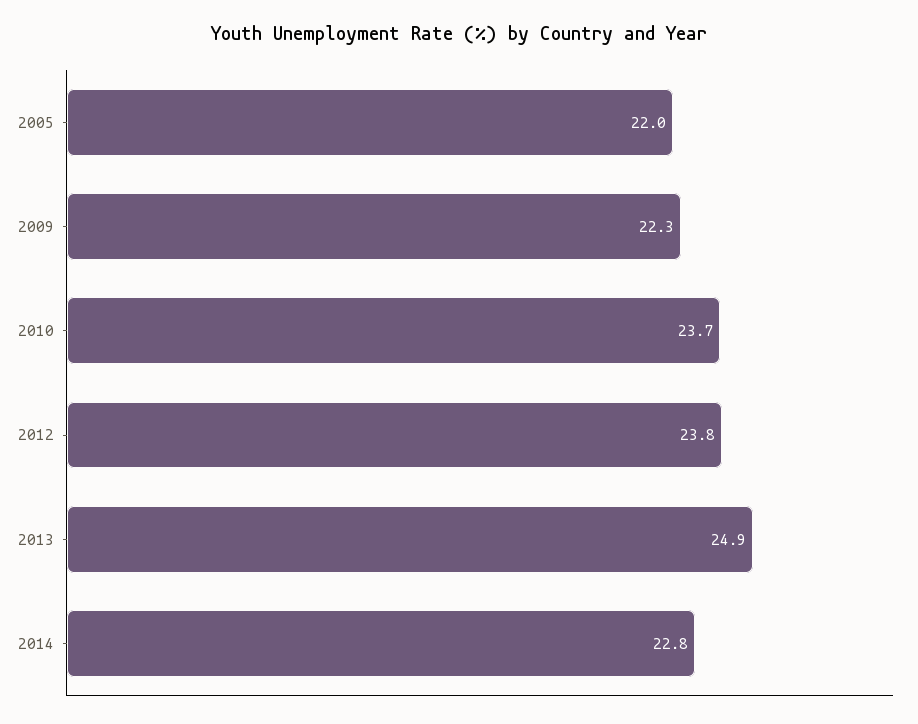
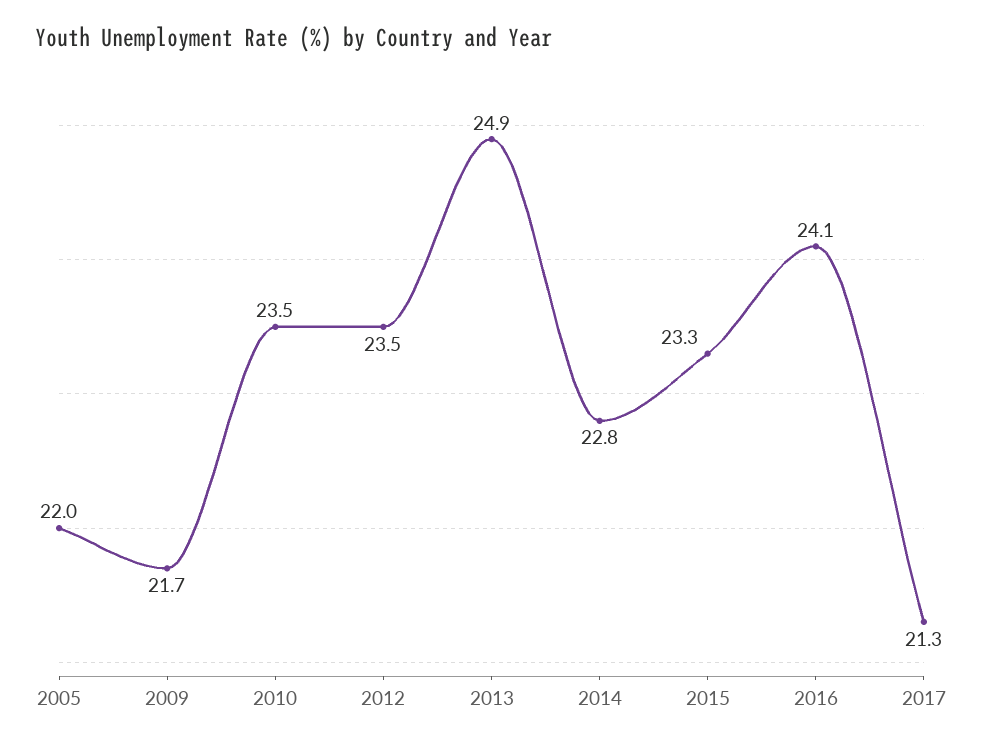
2009: 22.3 -> 21.7
2010: 23.7 -> 23.5
2012: 23.8 -> 23.5
2015: none -> 23.3
2016: none -> 24.1
2017: none -> 21.3

